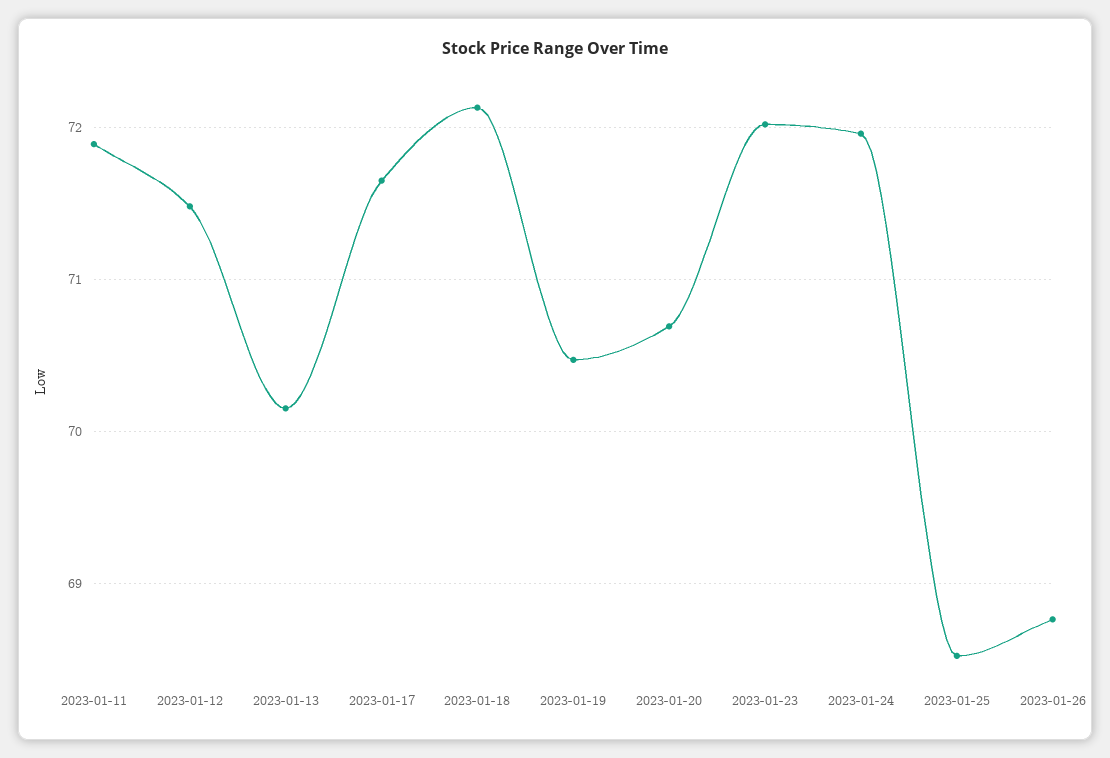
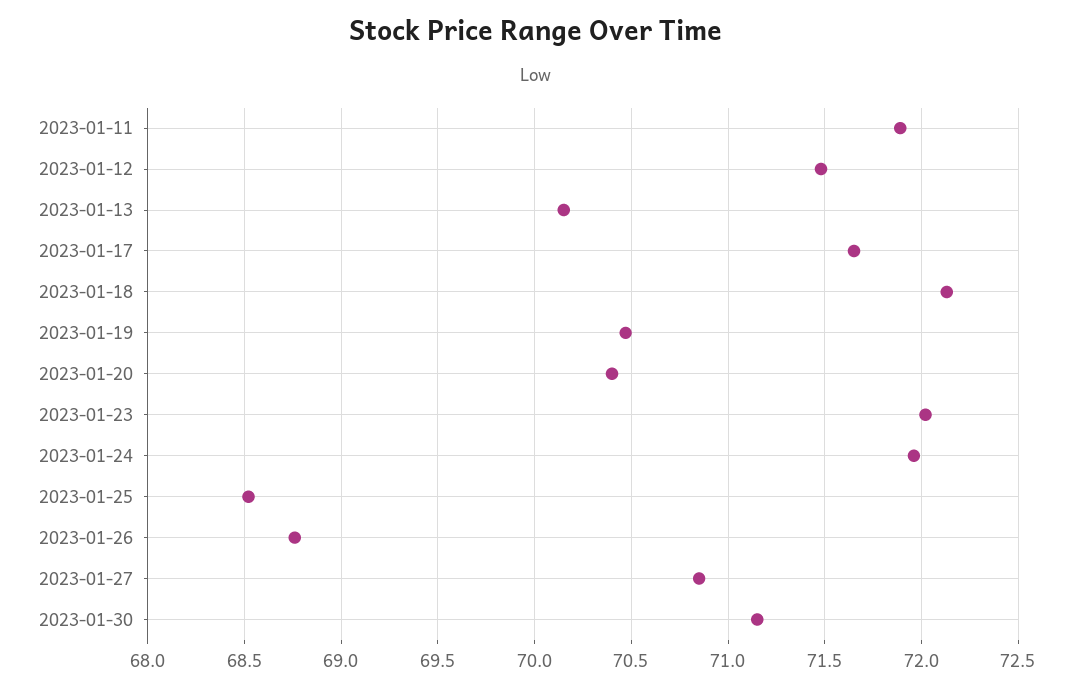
2023-01-20: 70.7 -> 70.4
2023-01-27: none -> 70.85
2023-01-30: none -> 71.15

